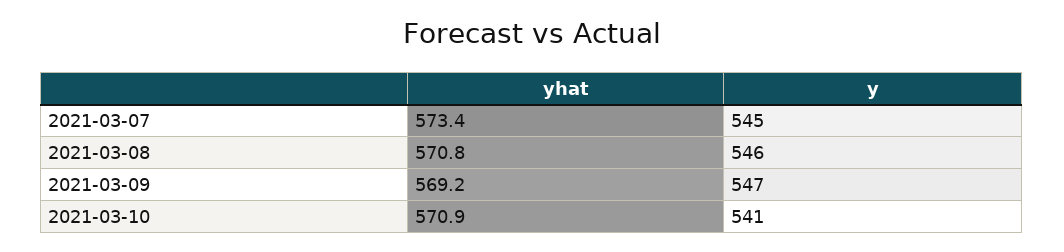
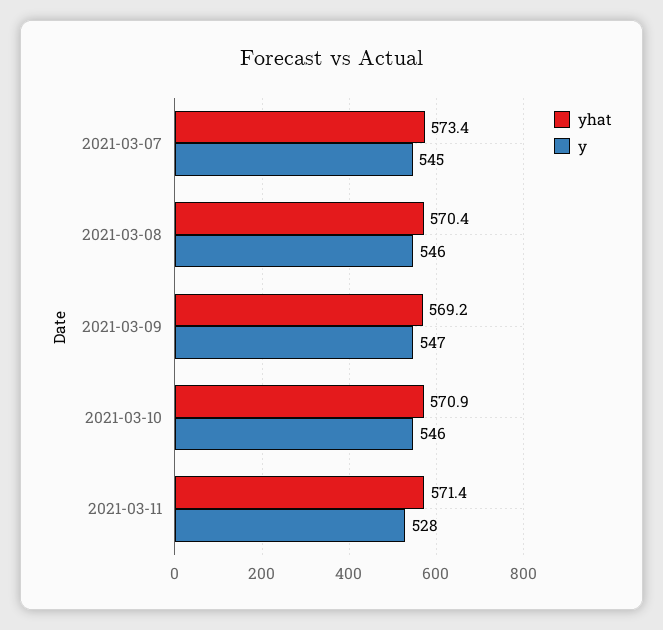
yhat, 2021-03-08: 570.8 -> 570.4
y, 2021-03-10: 541 -> 546
yhat, 2021-03-11: none -> 571.4
y, 2021-03-11: none -> 528

